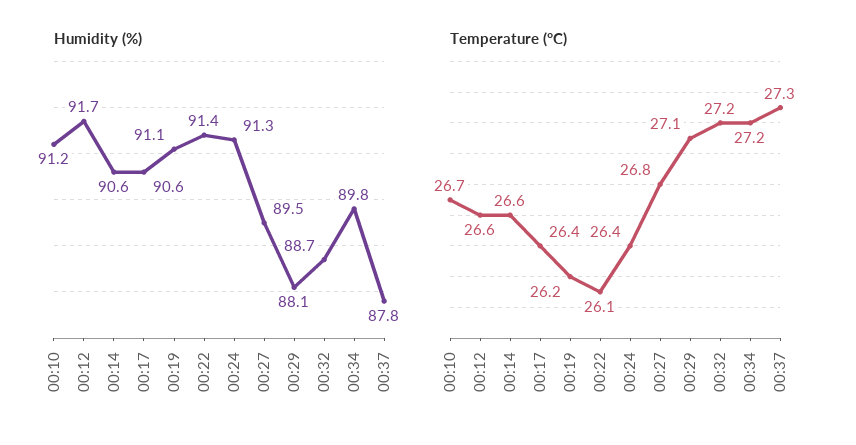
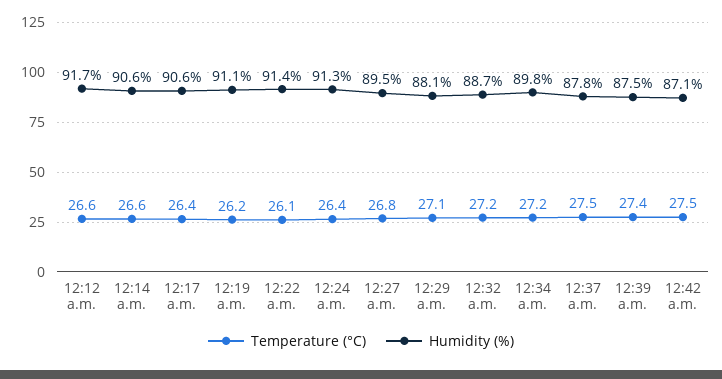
Humidity (%), 00:10: 91.2 -> none
Temperature (°C), 00:10: 26.7 -> none
Temperature (°C), 00:37: 27.3 -> 27.5
Temperature (°C), 12:39 a.m.: none -> 27.4
Humidity (%), 12:39 a.m.: none -> 87.5
Temperature (°C), 12:42 a.m.: none -> 27.5
Humidity (%), 12:42 a.m.: none -> 87.1

